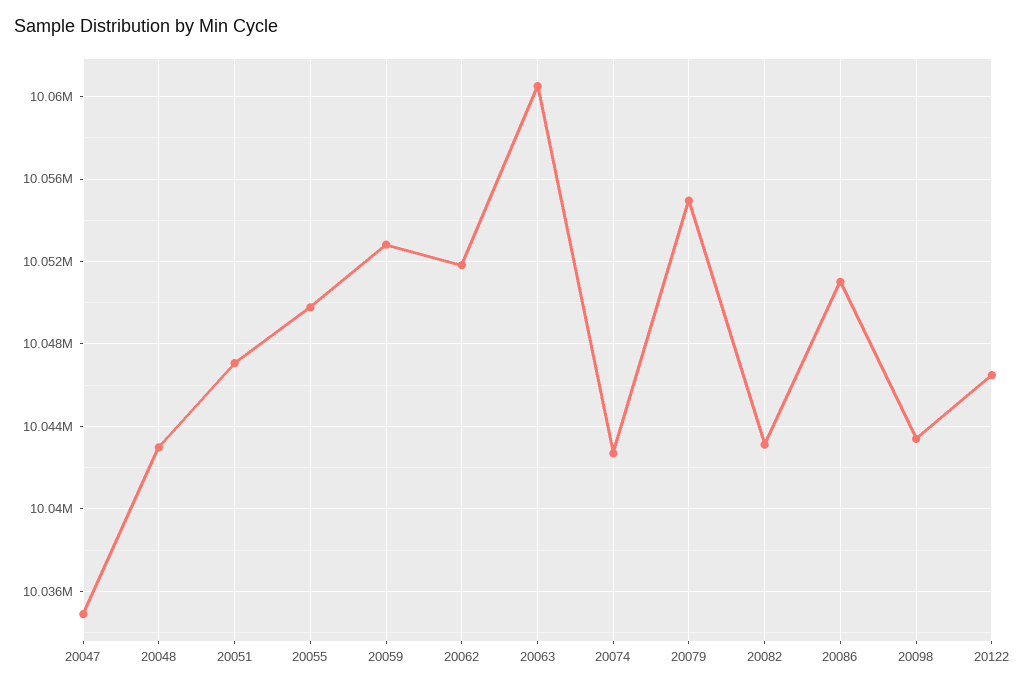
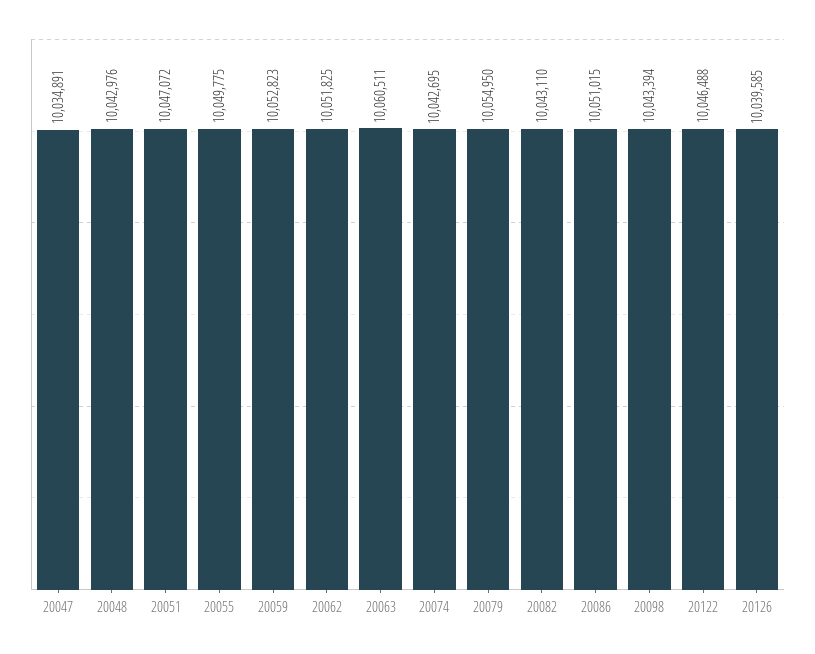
20126: none -> 10039585

